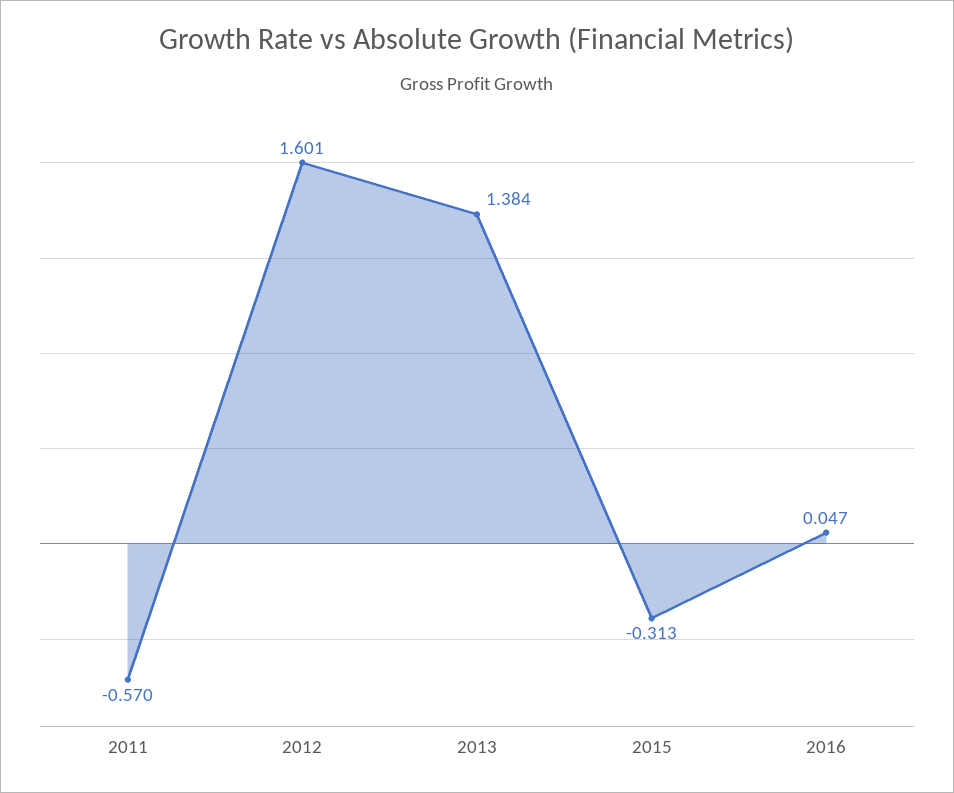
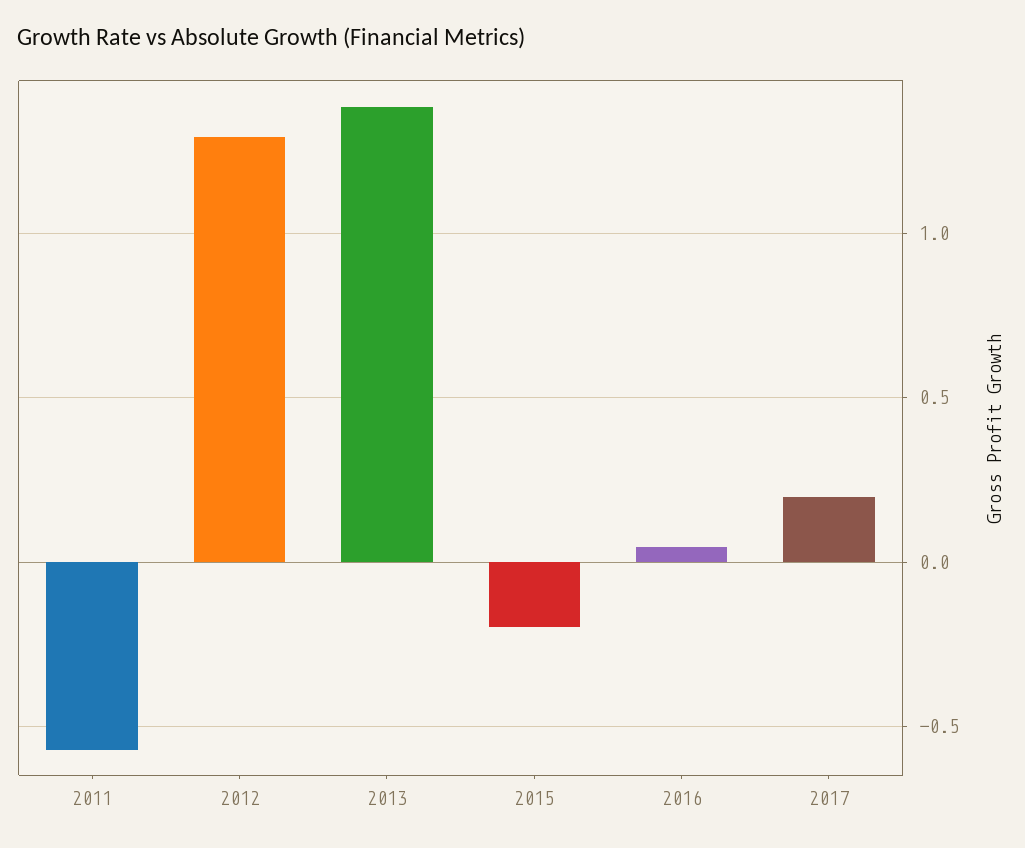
2012: 1.601 -> 1.3
2015: -0.313 -> -0.2
2017: none -> 0.2

